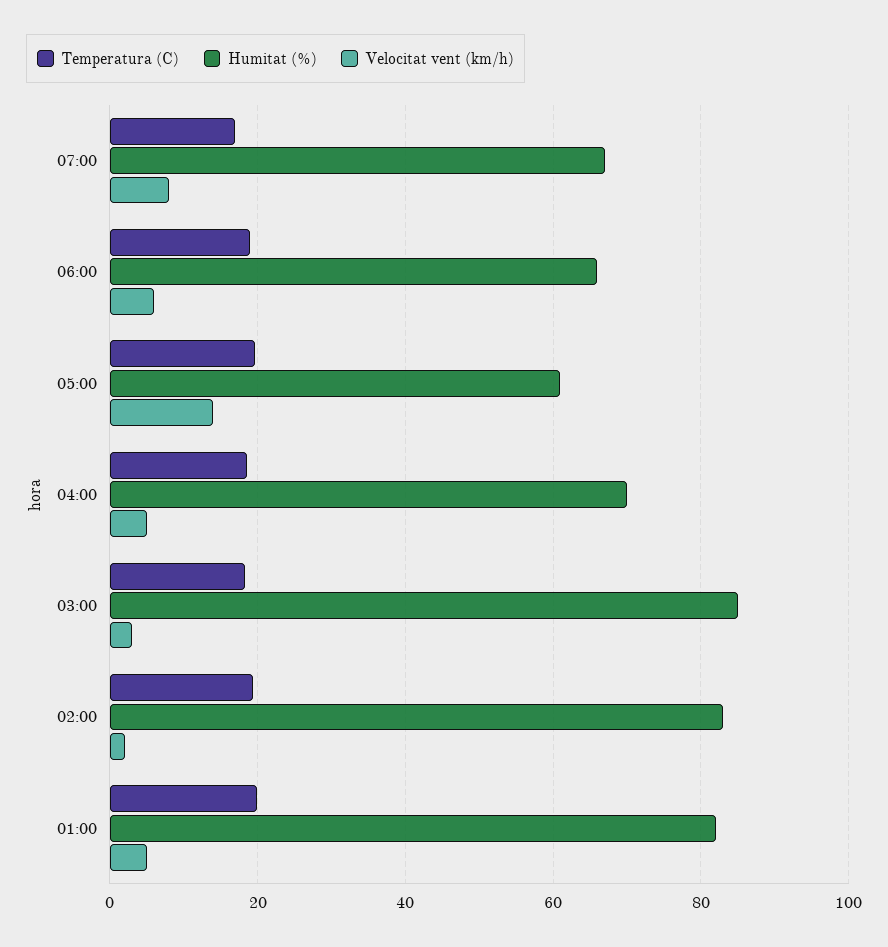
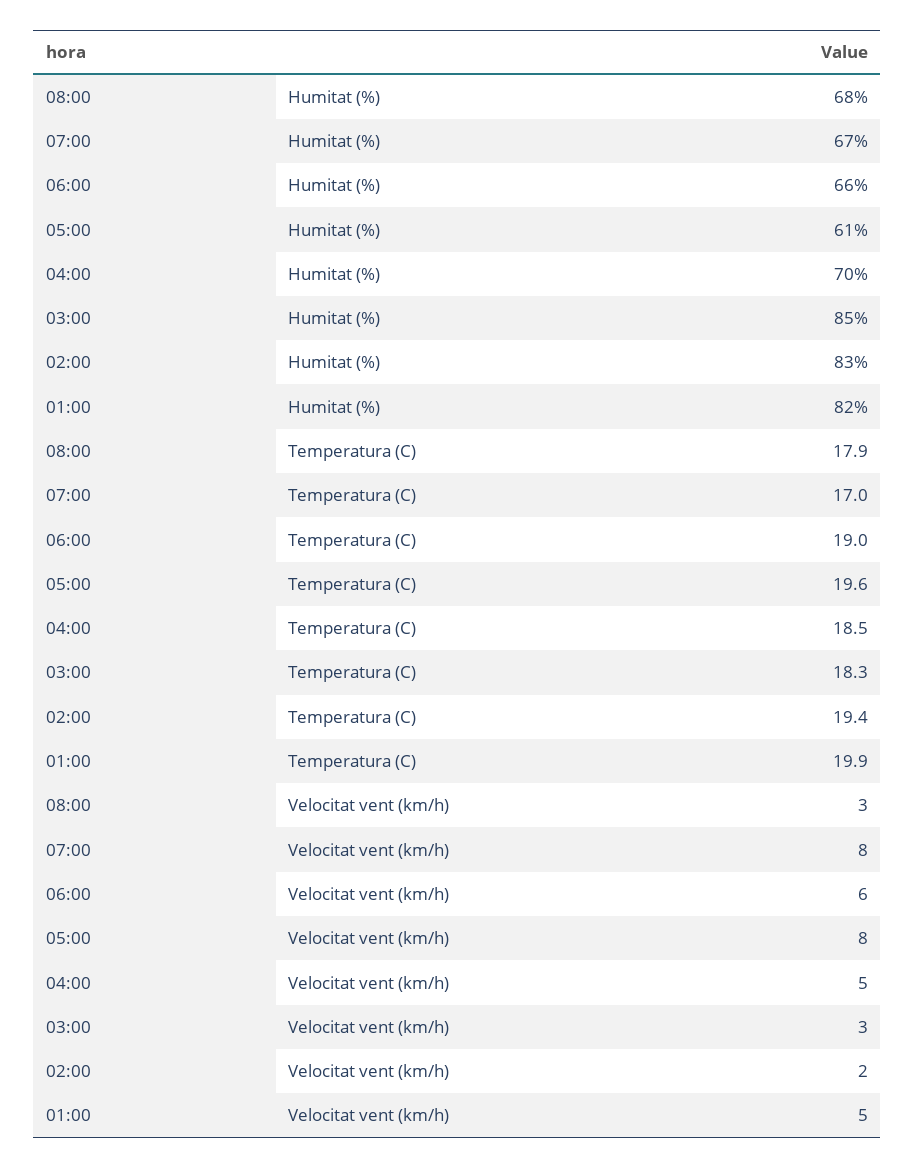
Velocitat vent (km/h), 05:00: 14 -> 8
Humitat (%), 08:00: none -> 68
Temperatura (C), 08:00: none -> 17.9
Velocitat vent (km/h), 08:00: none -> 3

